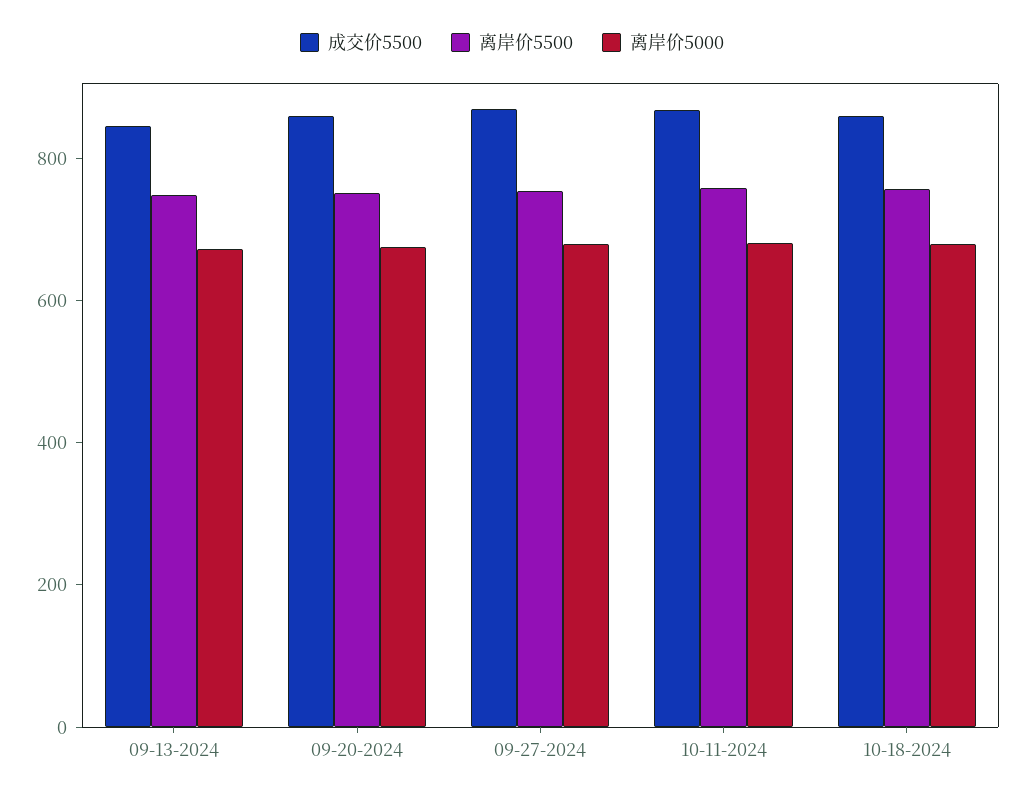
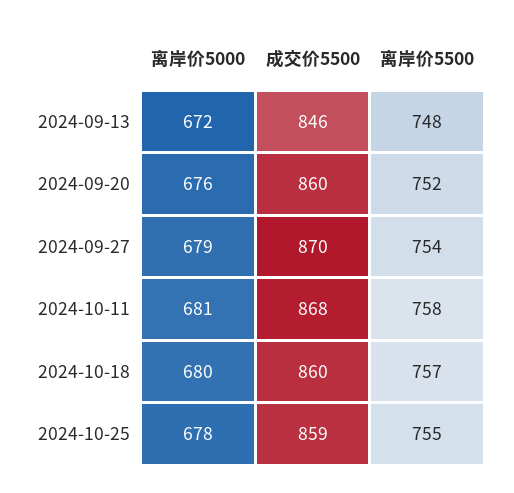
离岸价5000, 2024-10-25: none -> 678
成交价5500, 2024-10-25: none -> 859
离岸价5500, 2024-10-25: none -> 755

